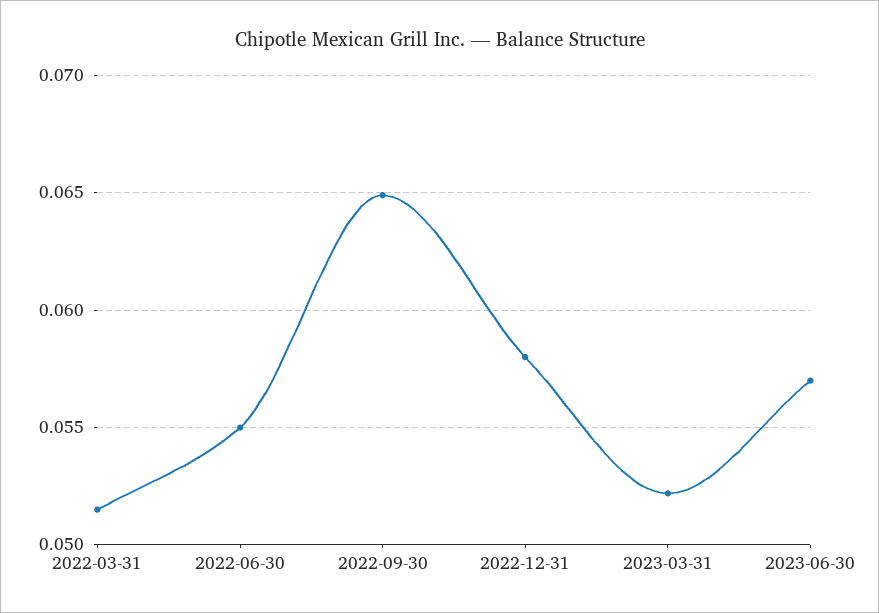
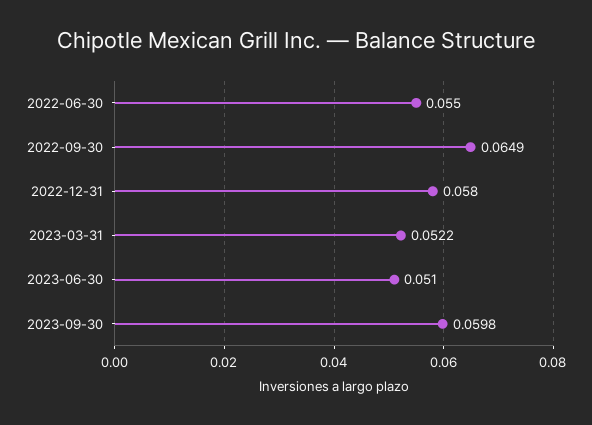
2022-03-31: 0.0515 -> none
2023-06-30: 0.057 -> 0.051
2023-09-30: none -> 0.0598

